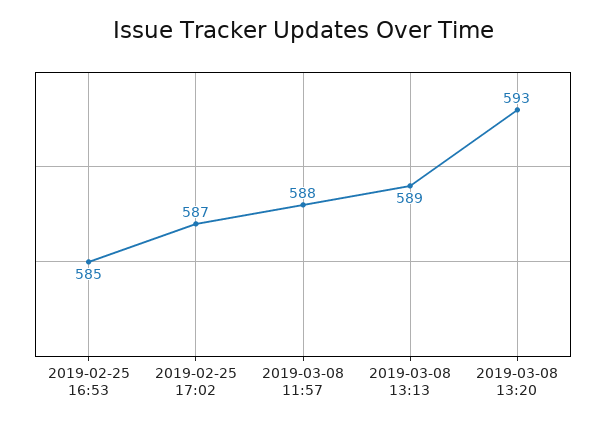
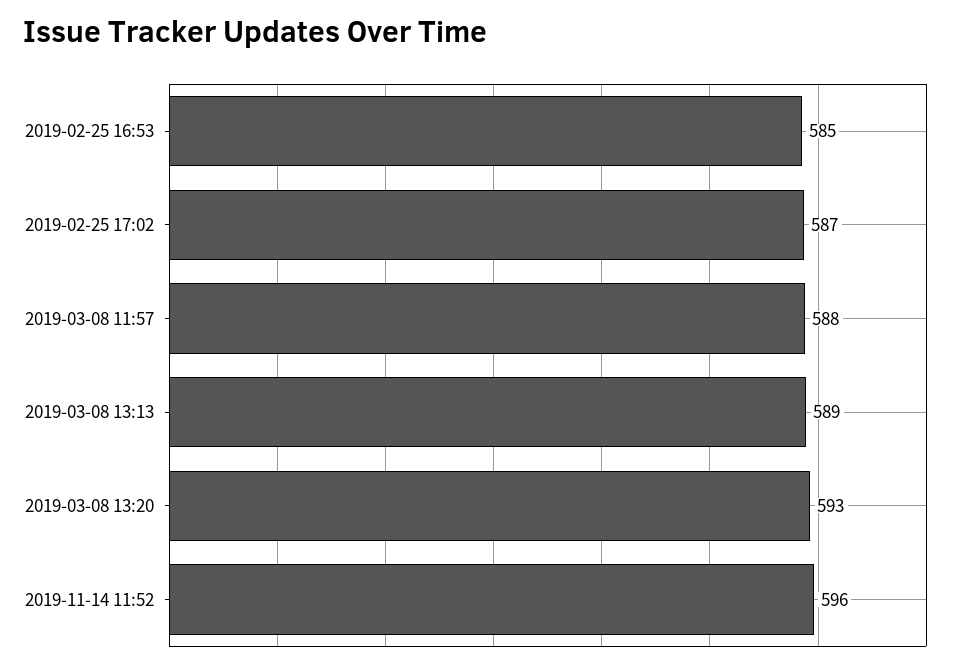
2019-11-14 11:52: none -> 596

